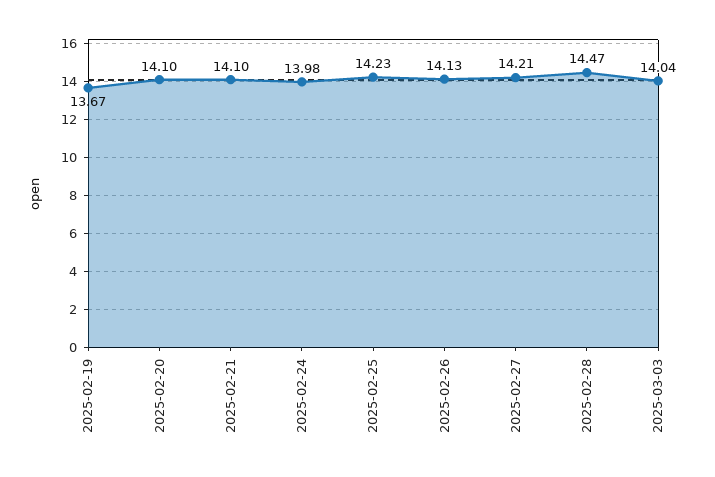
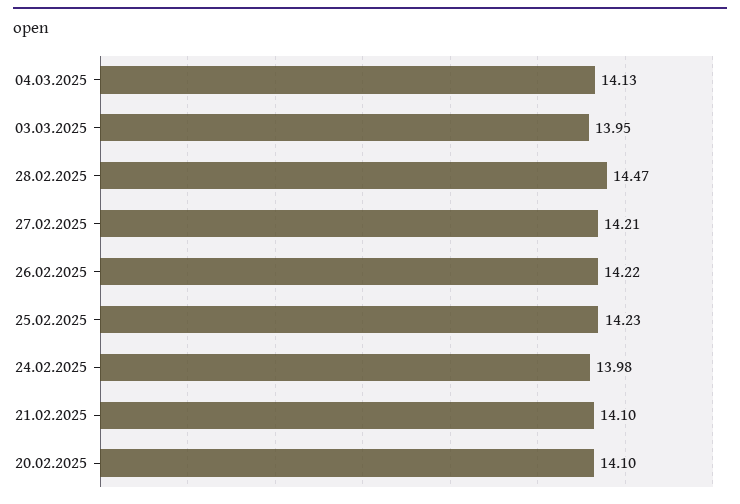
2025-02-19: 13.67 -> none
2025-02-26: 14.13 -> 14.22
2025-03-03: 14.04 -> 13.95
04.03.2025: none -> 14.13

